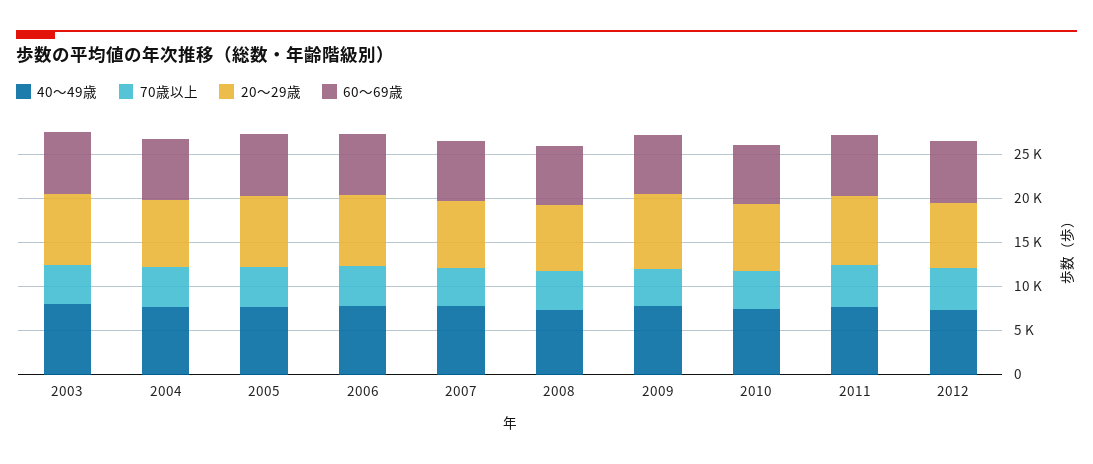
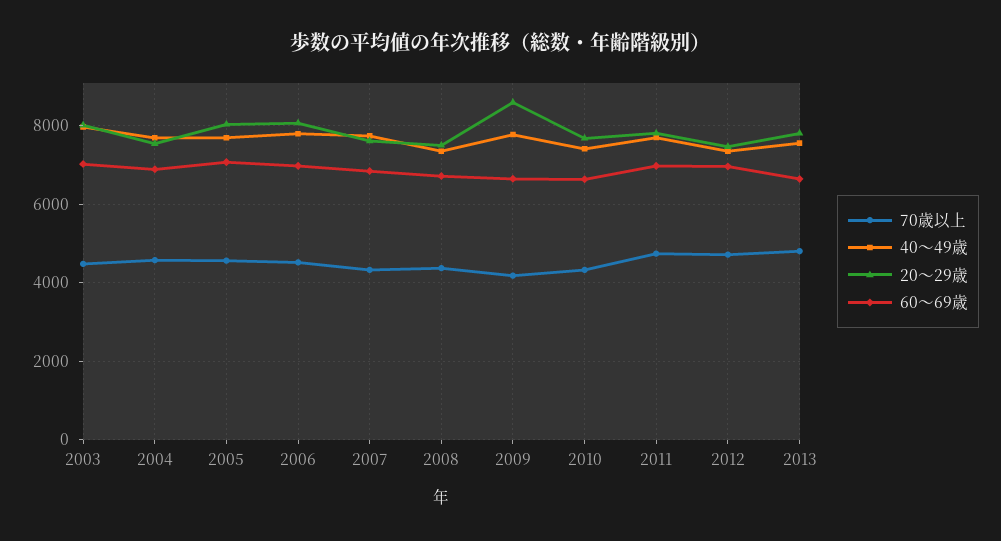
70歳以上, 2013: none -> 4800
40～49歳, 2013: none -> 7600
20～29歳, 2013: none -> 7800
60～69歳, 2013: none -> 6600

